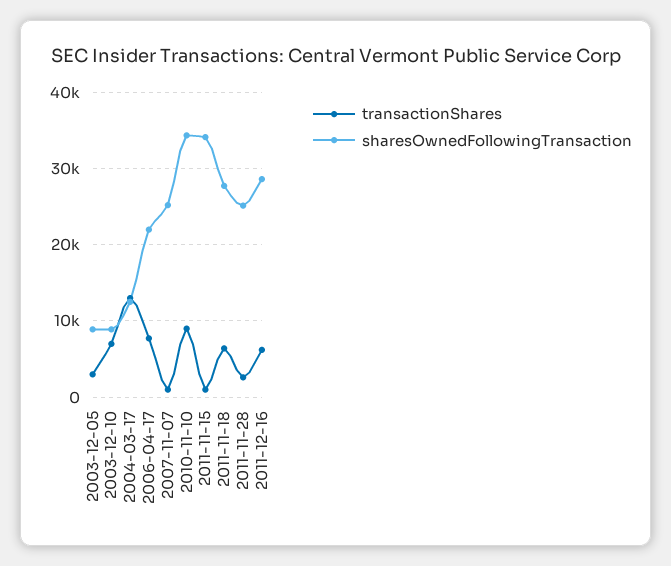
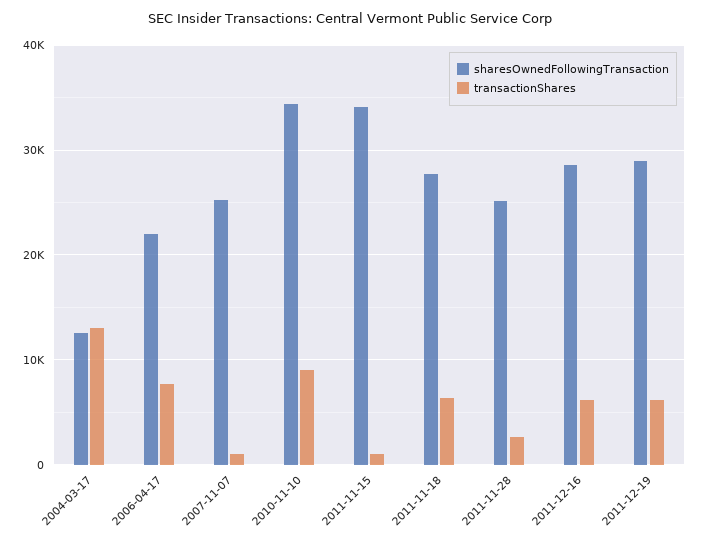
transactionShares, 2003-12-05: 3000 -> none
sharesOwnedFollowingTransaction, 2003-12-05: 9000 -> none
transactionShares, 2003-12-10: 7000 -> none
sharesOwnedFollowingTransaction, 2003-12-10: 9000 -> none
sharesOwnedFollowingTransaction, 2011-12-19: none -> 29000
transactionShares, 2011-12-19: none -> 6000

